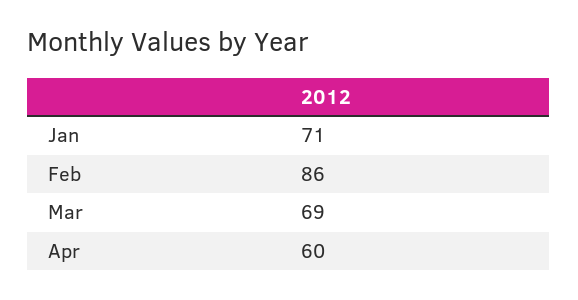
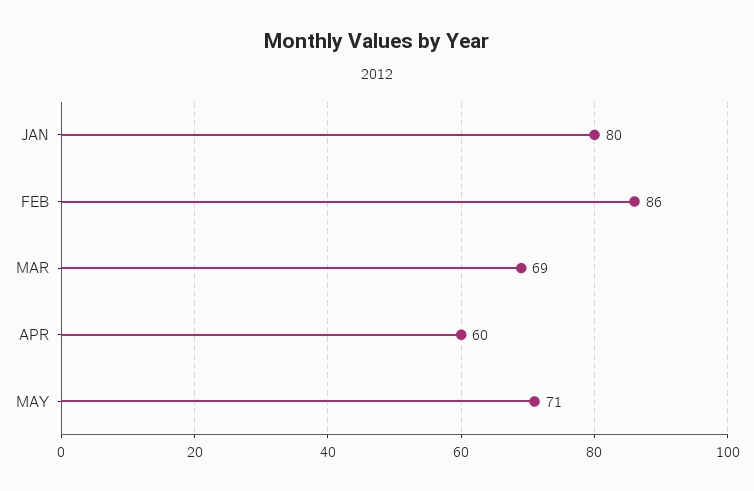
Jan: 71 -> 80
MAY: none -> 71

